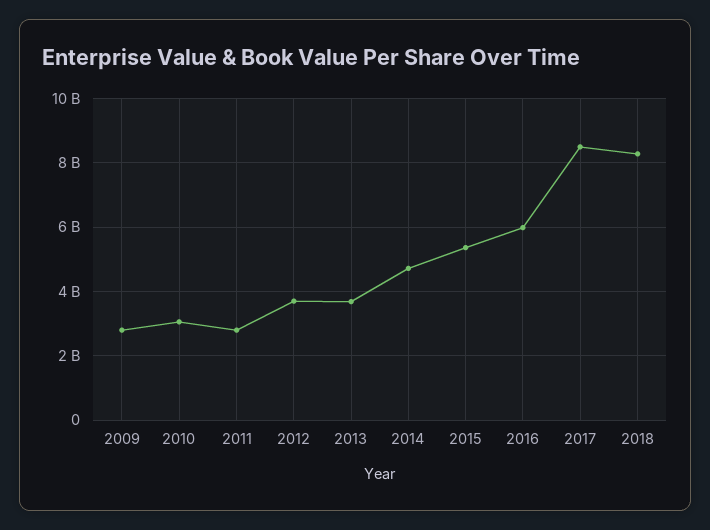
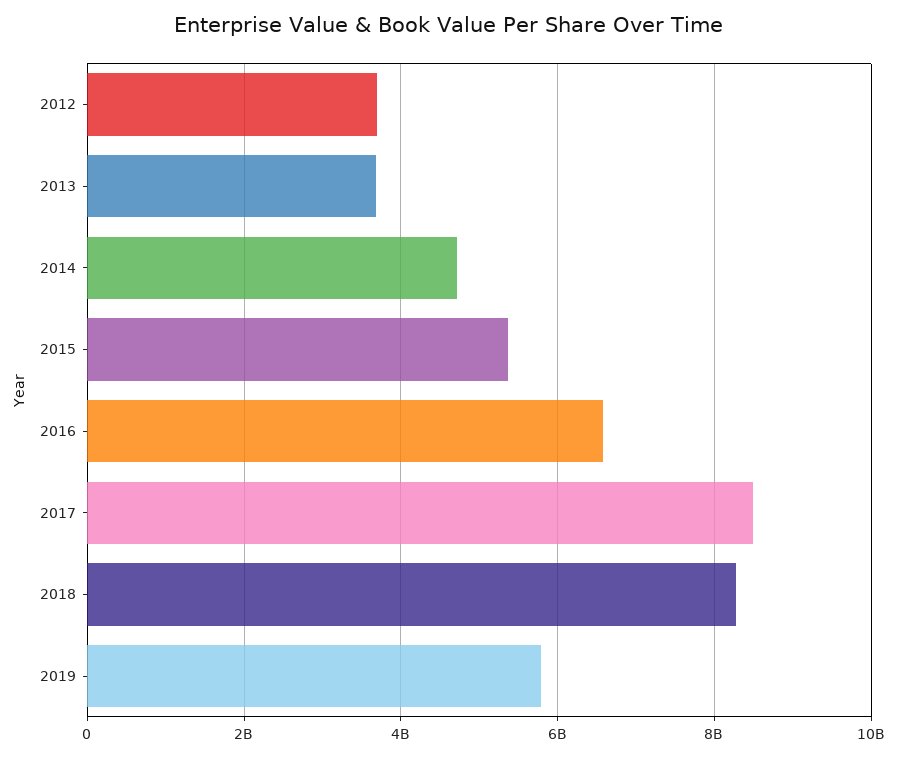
2009: 2800000000 -> none
2010: 3000000000 -> none
2011: 2800000000 -> none
2016: 6000000000 -> 6600000000
2019: none -> 5800000000

